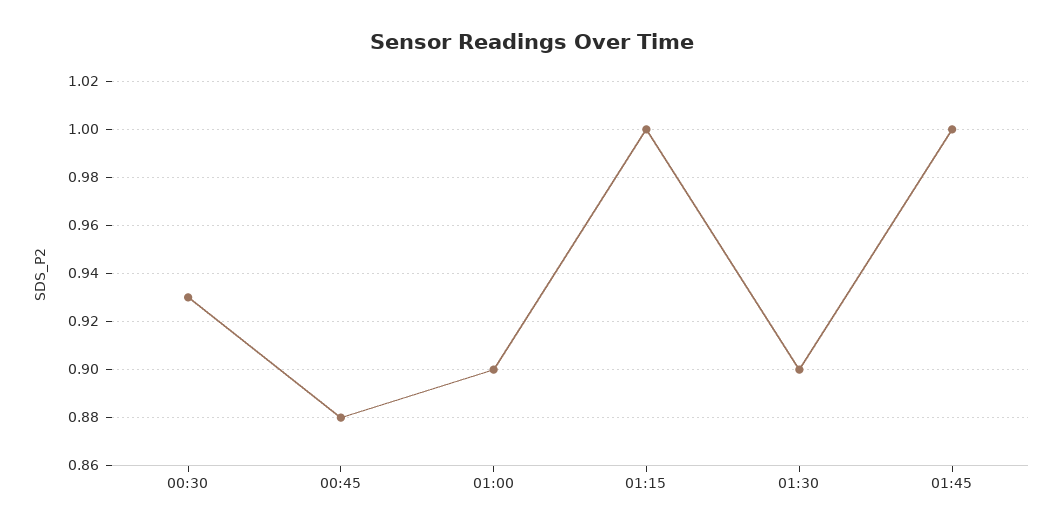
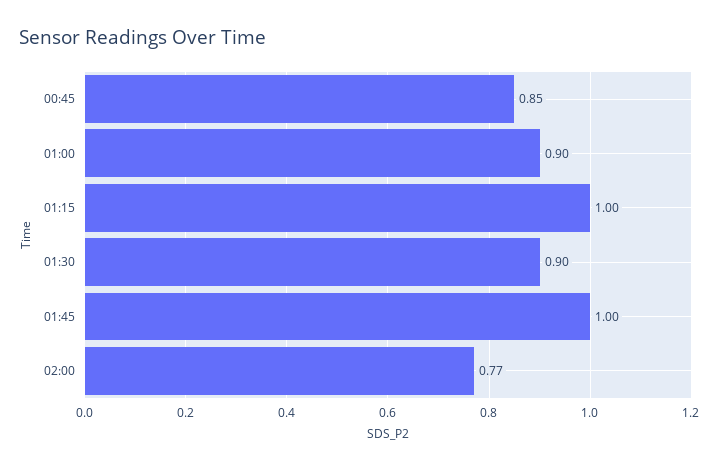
00:30: 0.93 -> none
00:45: 0.88 -> 0.85
02:00: none -> 0.77

